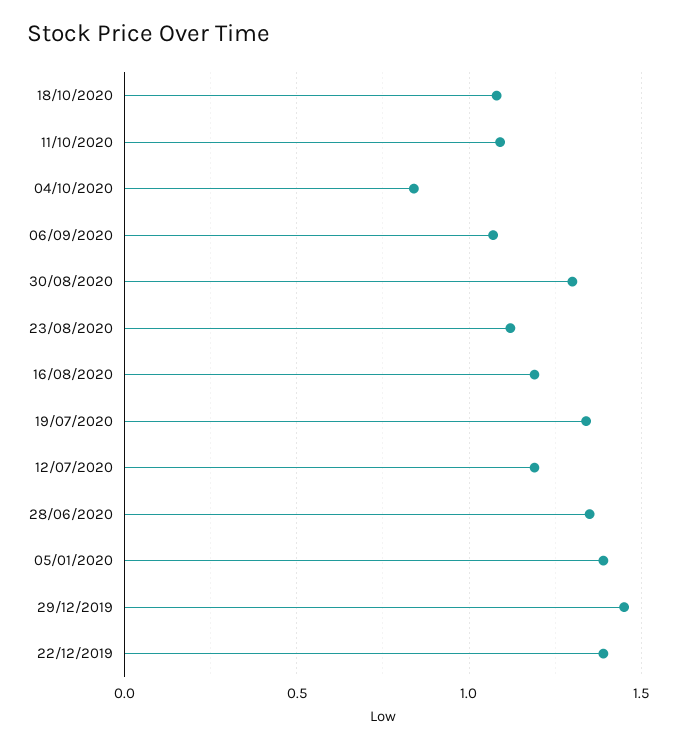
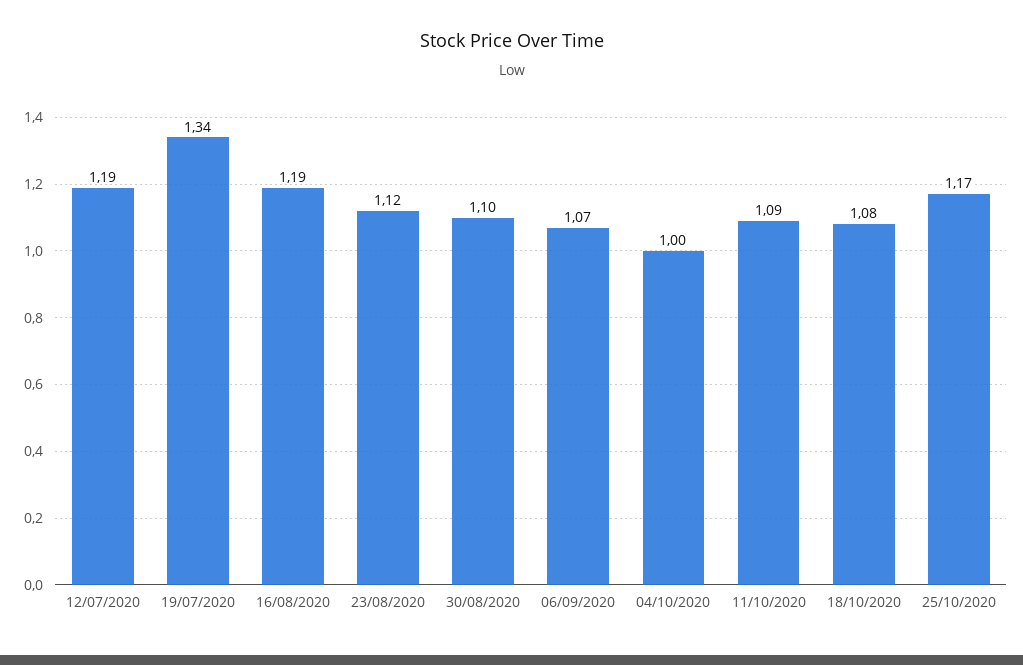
04/10/2020: 0.85 -> 1
30/08/2020: 1.3 -> 1.1
28/06/2020: 1.35 -> none
05/01/2020: 1.4 -> none
29/12/2019: 1.45 -> none
22/12/2019: 1.4 -> none
25/10/2020: none -> 1.17

